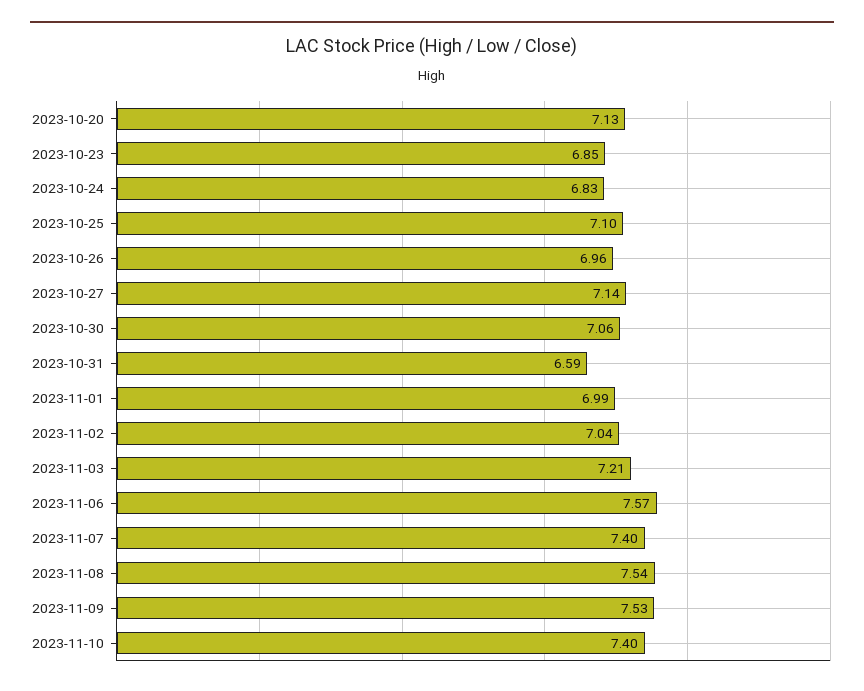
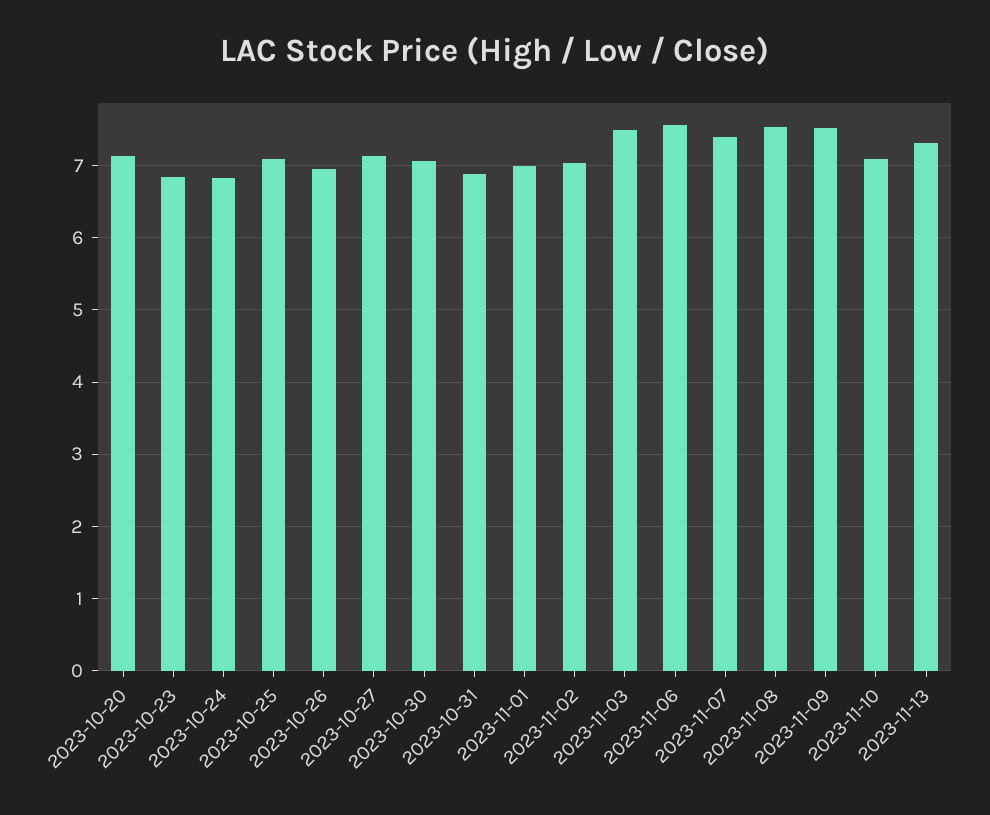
2023-10-31: 6.59 -> 6.9
2023-11-03: 7.21 -> 7.5
2023-11-10: 7.4 -> 7.1
2023-11-13: none -> 7.3

